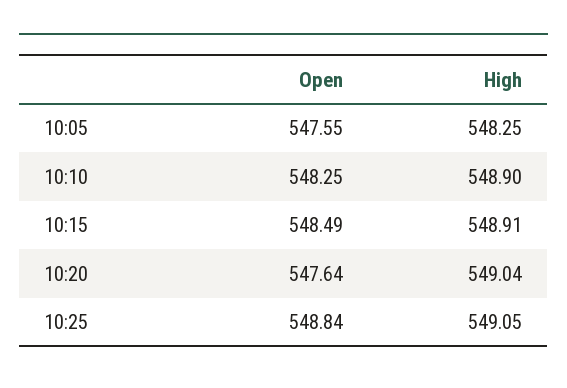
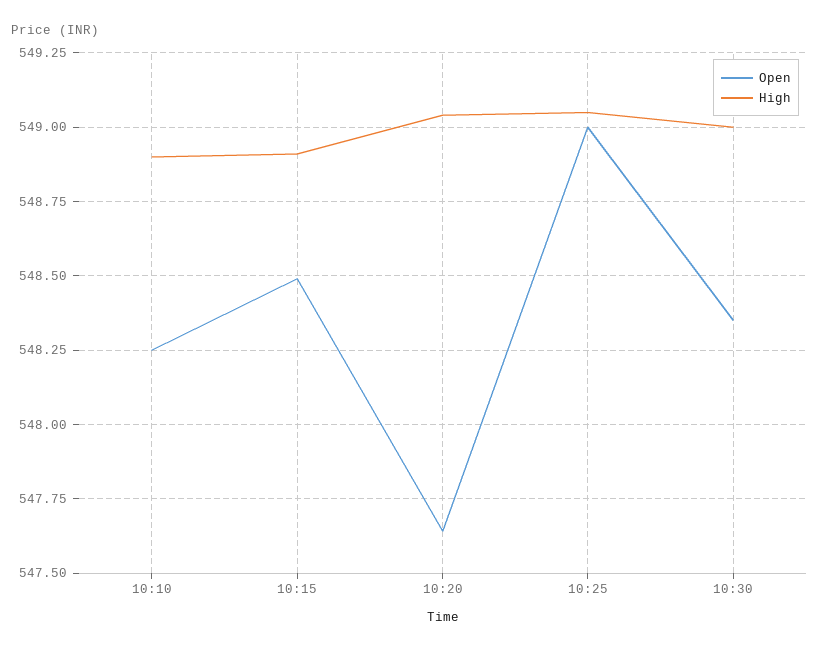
Open, 10:05: 547.55 -> none
High, 10:05: 548.25 -> none
Open, 10:25: 548.84 -> 549
Open, 10:30: none -> 548.35
High, 10:30: none -> 549

